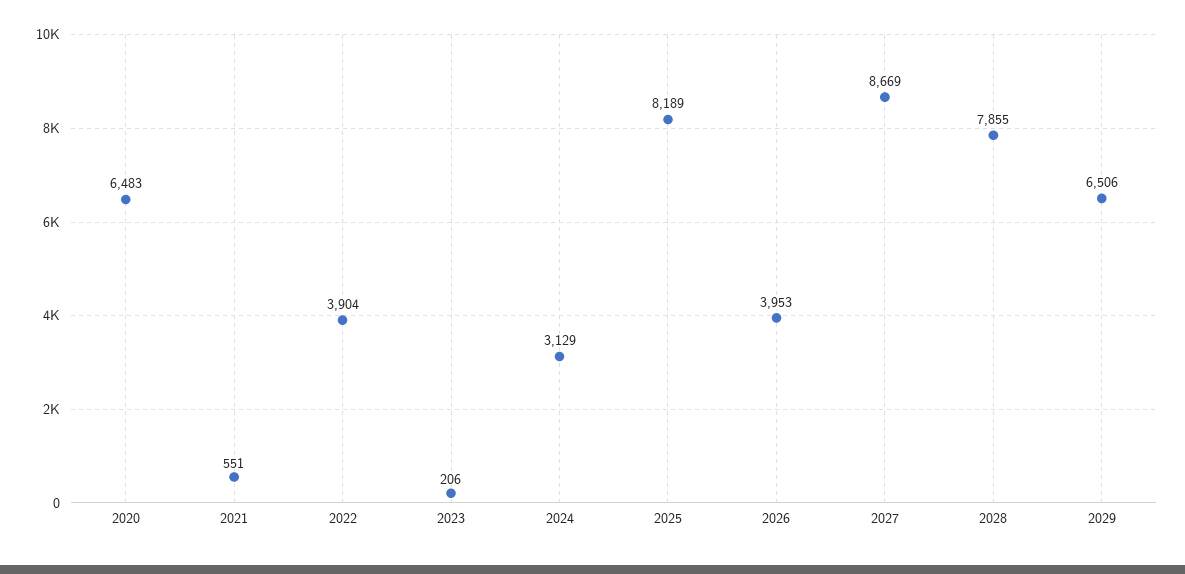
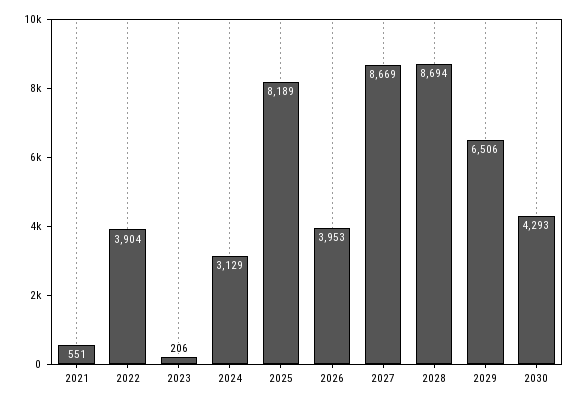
2020: 6483 -> none
2028: 7855 -> 8694
2030: none -> 4293

